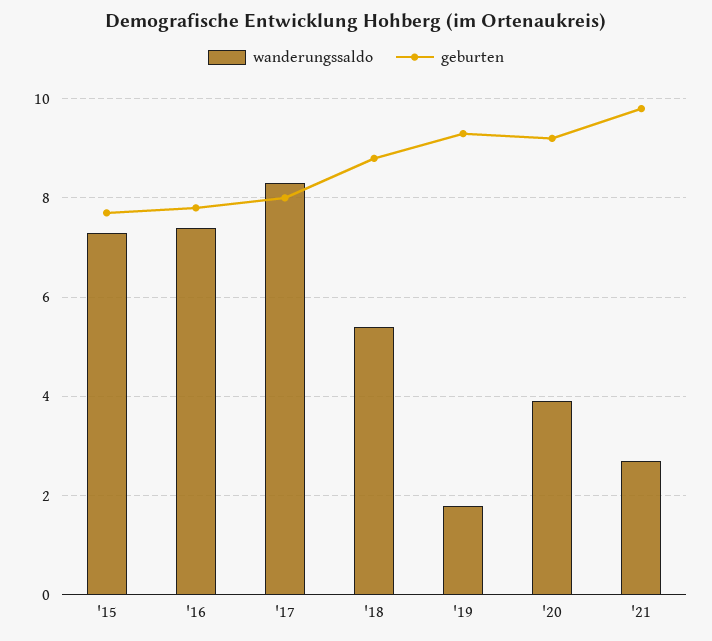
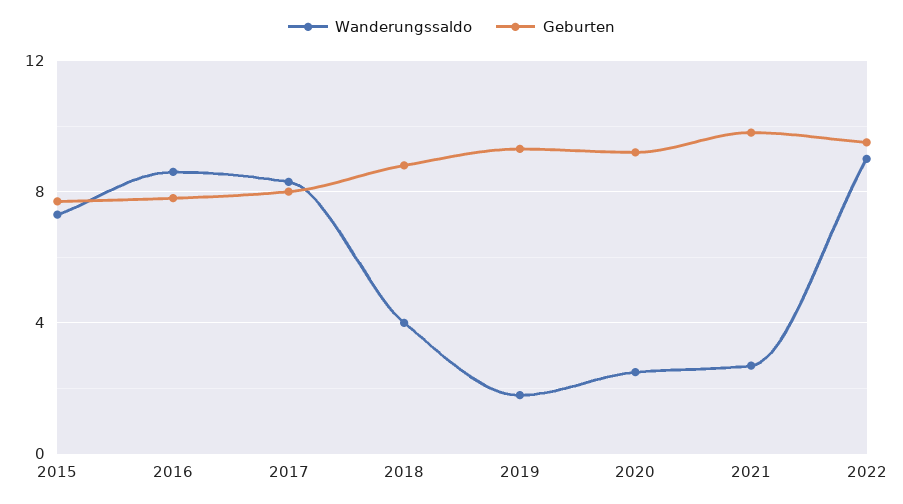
wanderungssaldo, '16: 7.5 -> 8.5
wanderungssaldo, '18: 5.5 -> 4
wanderungssaldo, '20: 4 -> 2.5
wanderungssaldo, 2022: none -> 9
geburten, 2022: none -> 9.5

